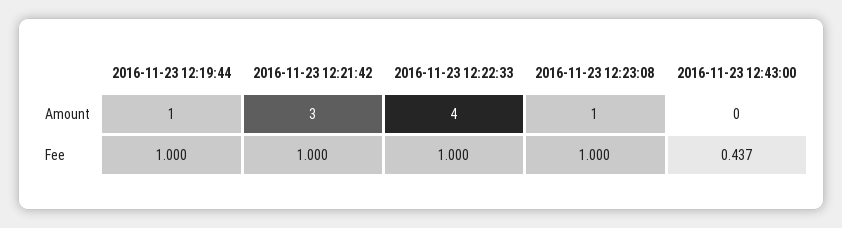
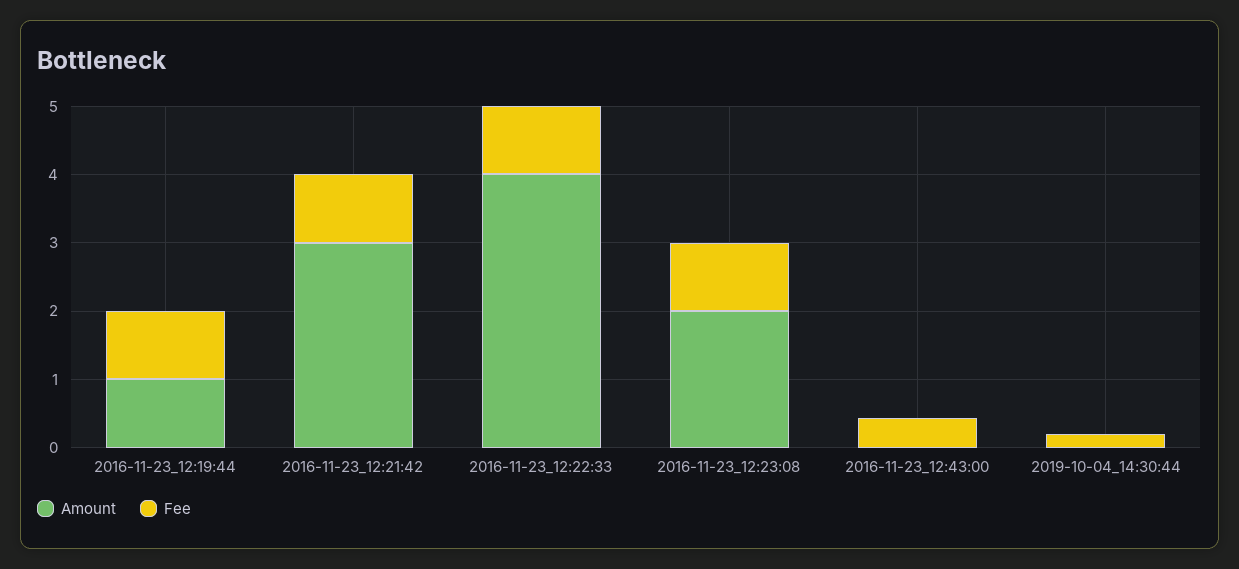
Amount, 2016-11-23 12:23:08: 1 -> 2
Amount, 2019-10-04_14:30:44: none -> 0
Fee, 2019-10-04_14:30:44: none -> 0.2

